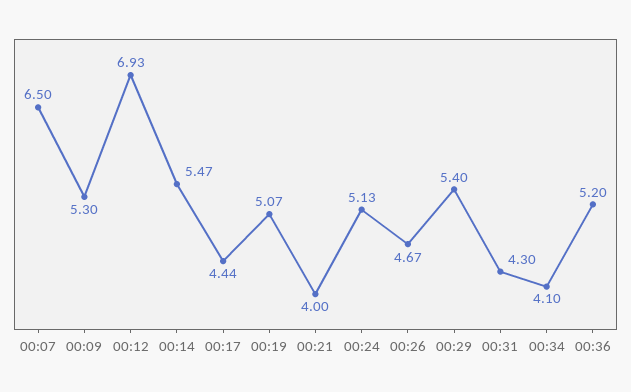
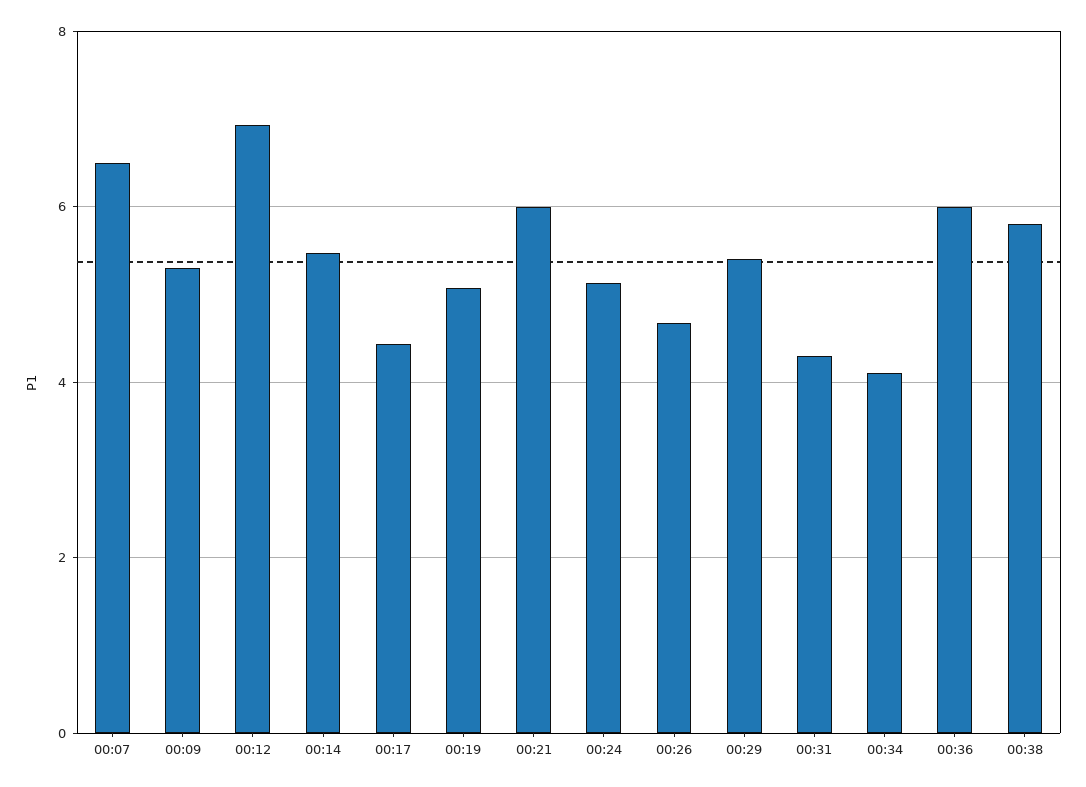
00:21: 4 -> 6
00:36: 5.2 -> 6
00:38: none -> 5.8

